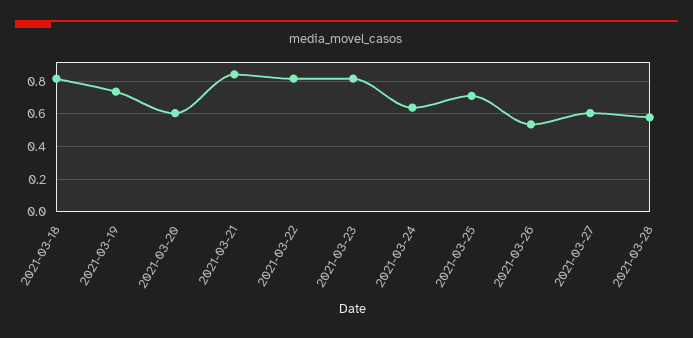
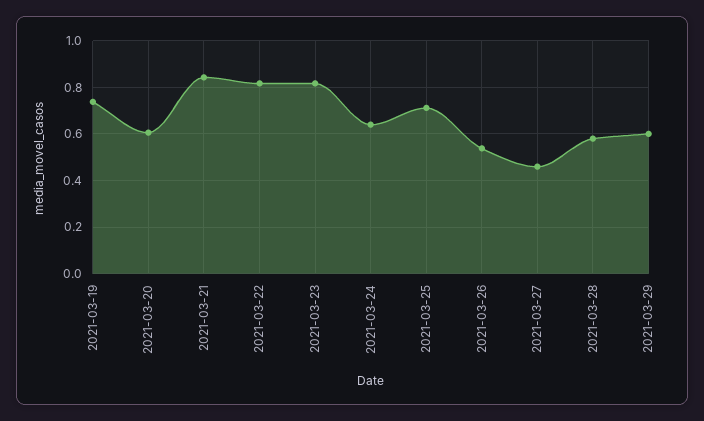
2021-03-18: 0.8 -> none
2021-03-27: 0.6 -> 0.45
2021-03-29: none -> 0.6

